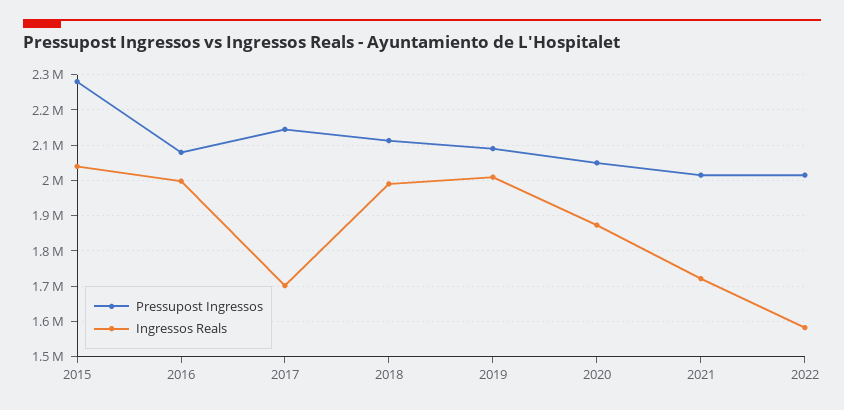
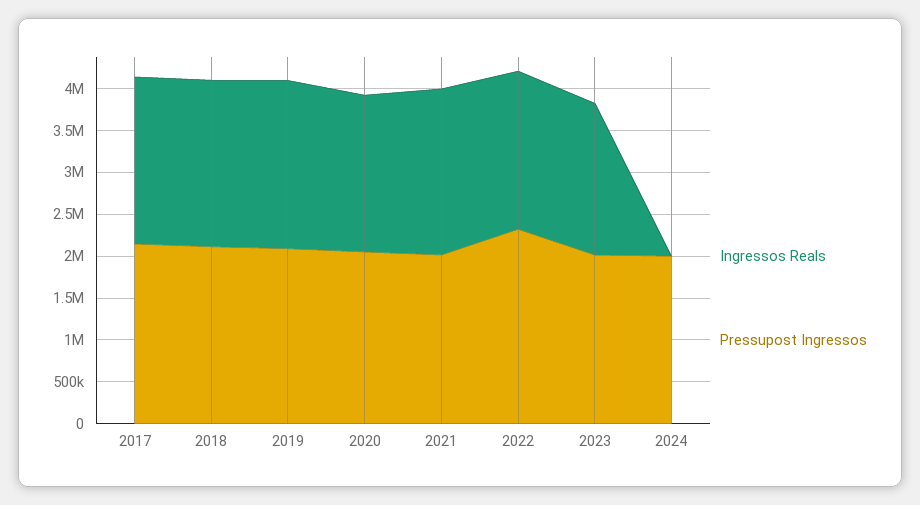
Pressupost Ingressos, 2015: 2280000 -> none
Ingressos Reals, 2015: 2040000 -> none
Pressupost Ingressos, 2016: 2080000 -> none
Ingressos Reals, 2016: 2000000 -> none
Ingressos Reals, 2017: 1700000 -> 2000000
Ingressos Reals, 2021: 1720000 -> 2000000
Pressupost Ingressos, 2022: 2020000 -> 2300000
Ingressos Reals, 2022: 1580000 -> 1900000
Ingressos Reals, 2023: none -> 1800000
Pressupost Ingressos, 2023: none -> 2000000
Ingressos Reals, 2024: none -> 0
Pressupost Ingressos, 2024: none -> 2000000

